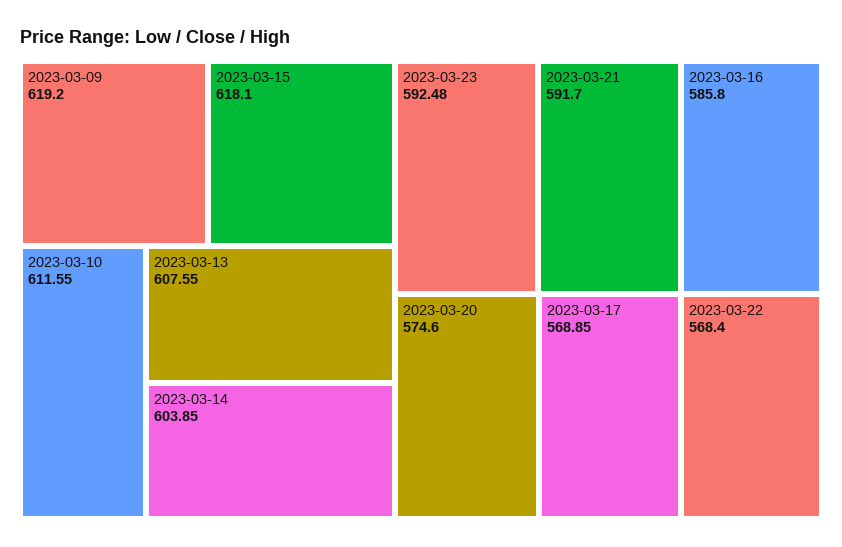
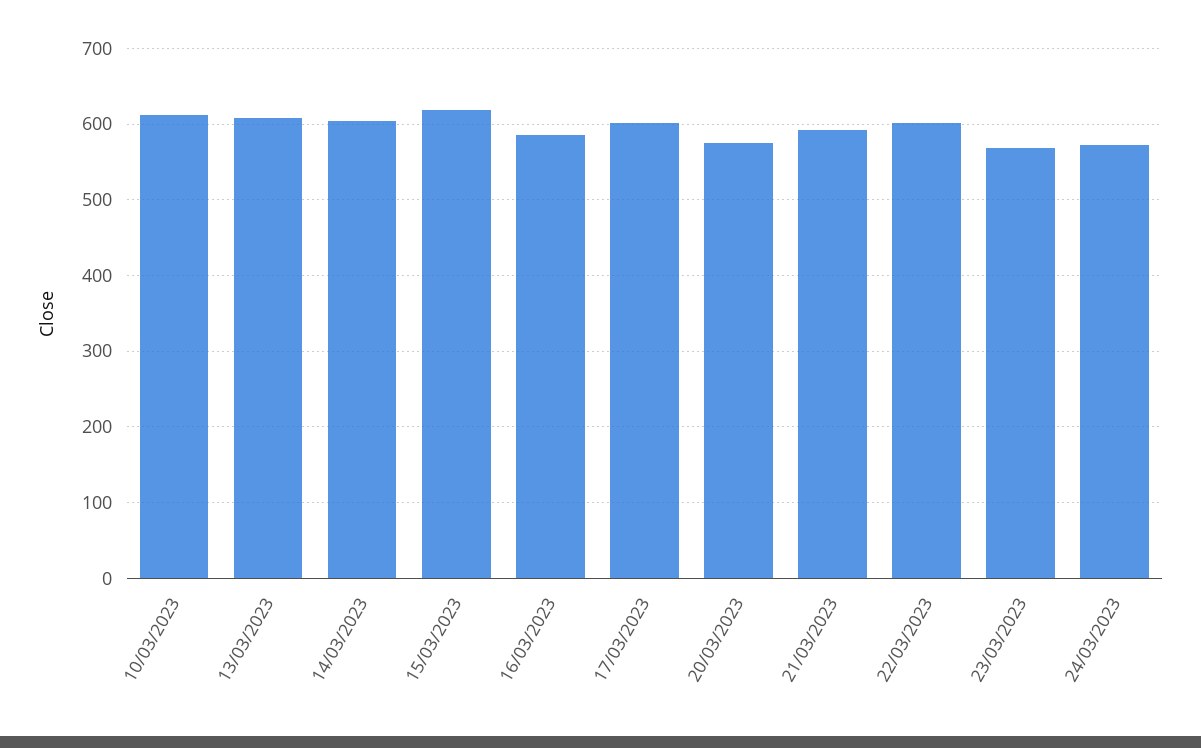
2023-03-09: 619.2 -> none
2023-03-23: 592.48 -> 570
2023-03-17: 568.85 -> 600
2023-03-22: 568.4 -> 600
24/03/2023: none -> 570

